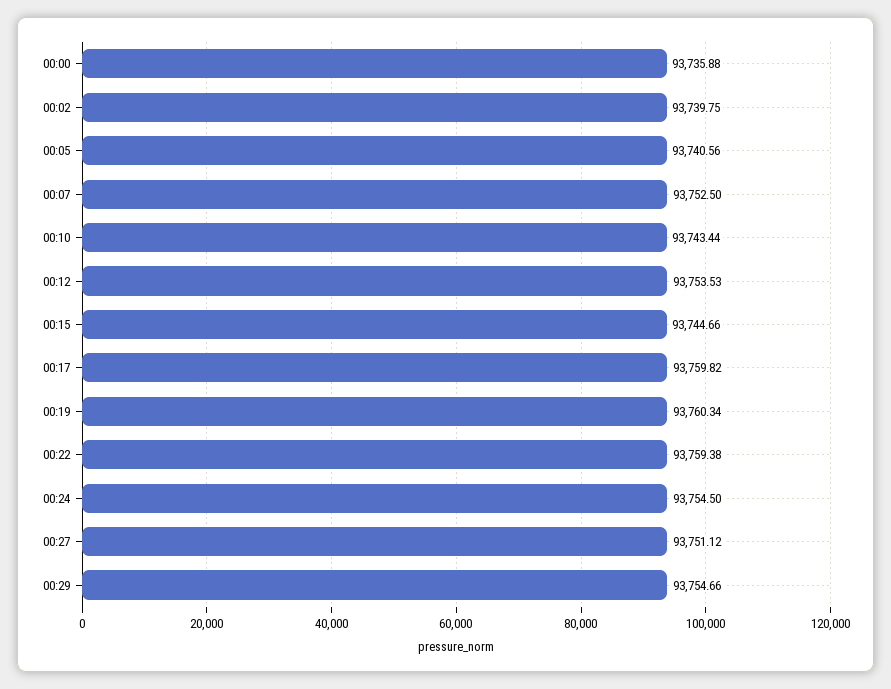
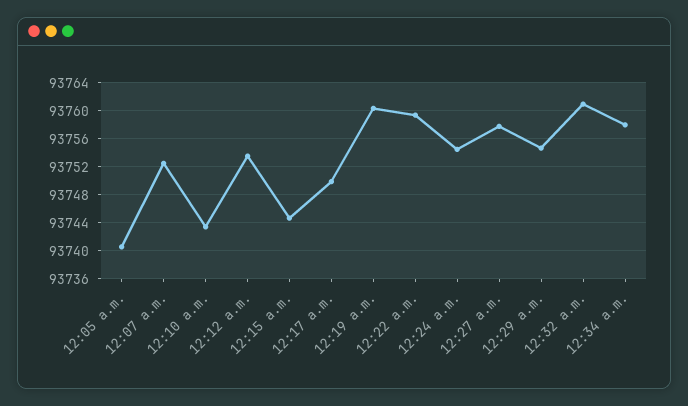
00:00: 93735.88 -> none
00:02: 93739.75 -> none
00:17: 93759.82 -> 93750
00:27: 93751.12 -> 93758
12:32 a.m.: none -> 93761
12:34 a.m.: none -> 93758

